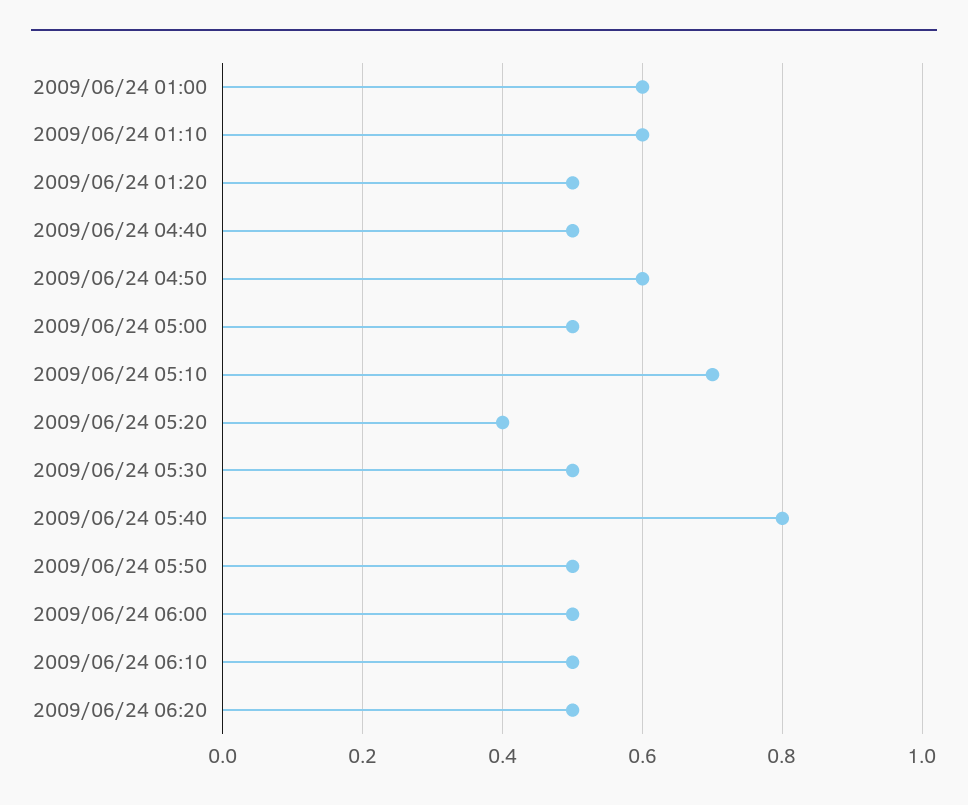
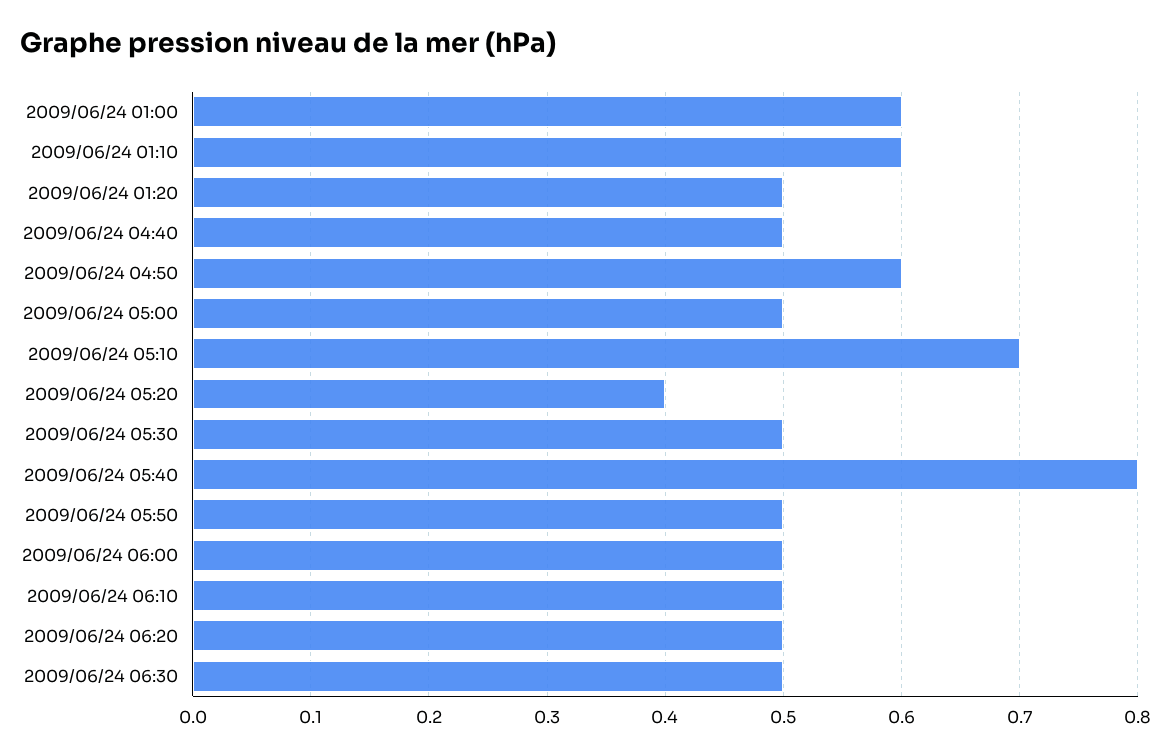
2009/06/24 06:30: none -> 0.5

